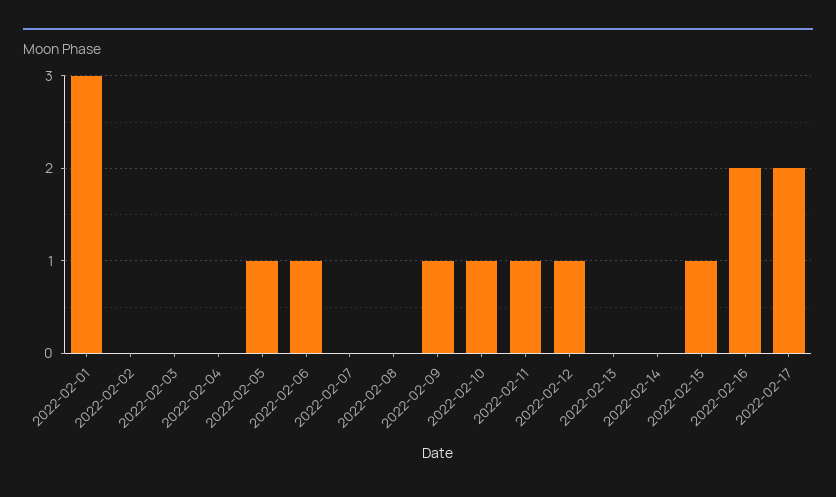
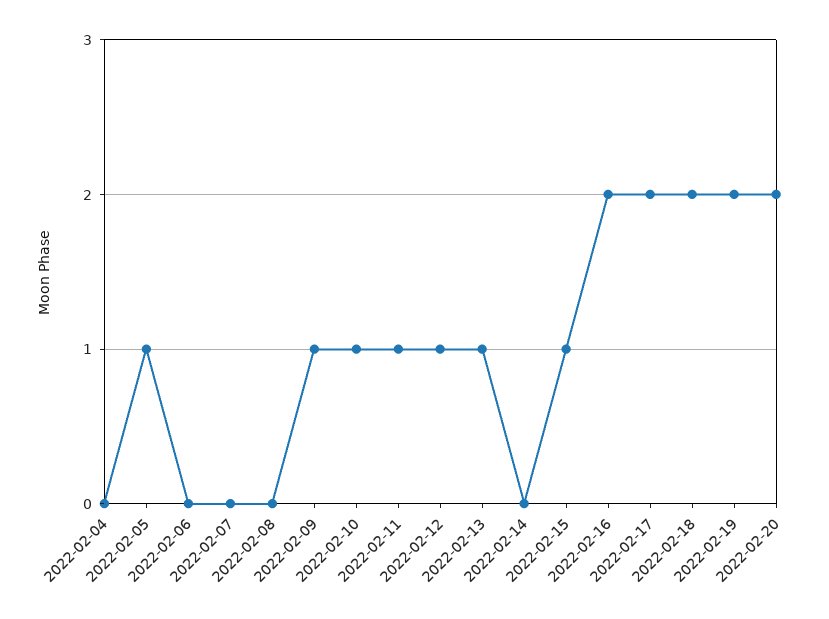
2022-02-01: 3 -> none
2022-02-02: 0 -> none
2022-02-03: 0 -> none
2022-02-06: 1 -> 0
2022-02-13: 0 -> 1
2022-02-18: none -> 2
2022-02-19: none -> 2
2022-02-20: none -> 2

